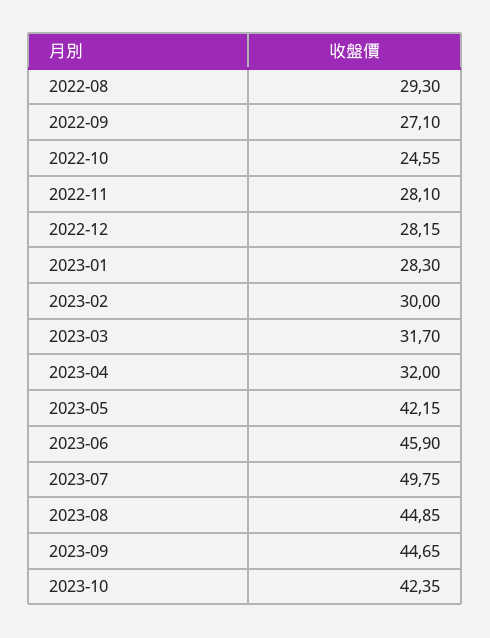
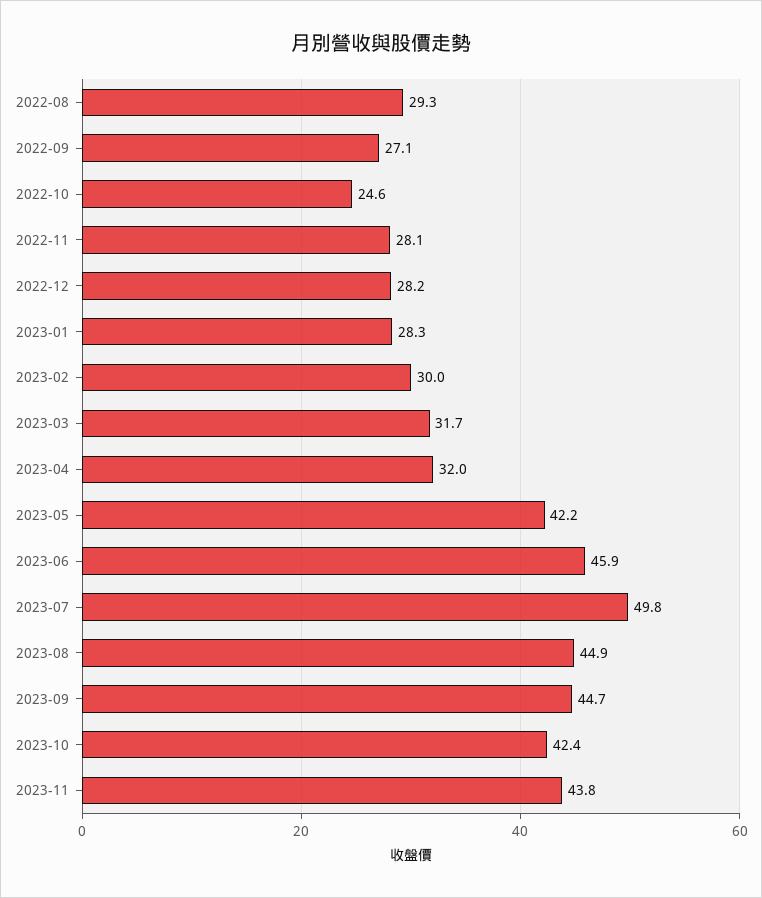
2023-11: none -> 43.8

